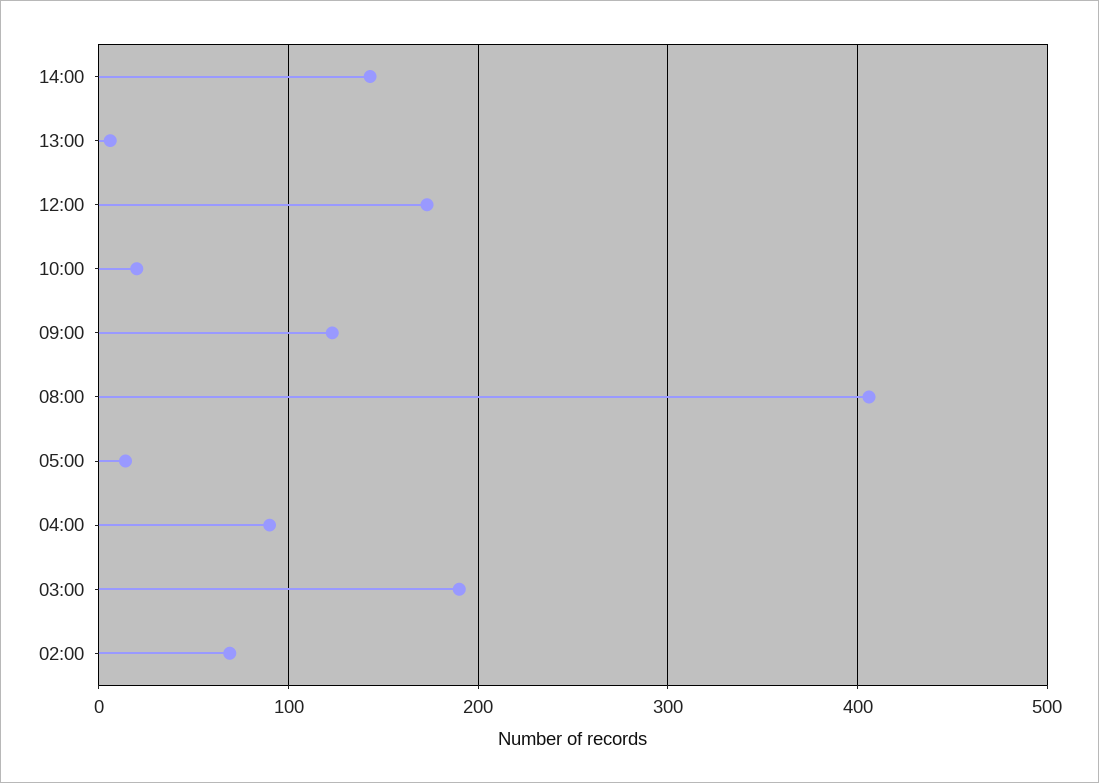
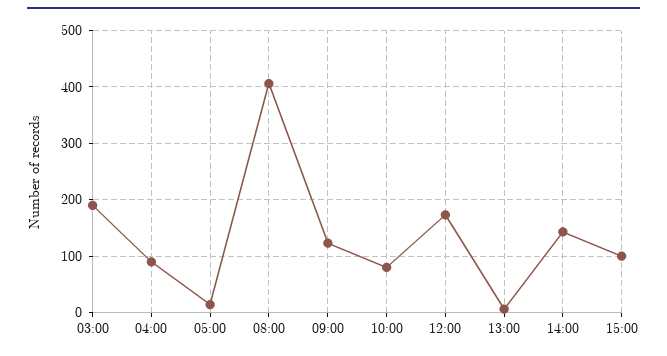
10:00: 20 -> 80
02:00: 70 -> none
15:00: none -> 100

